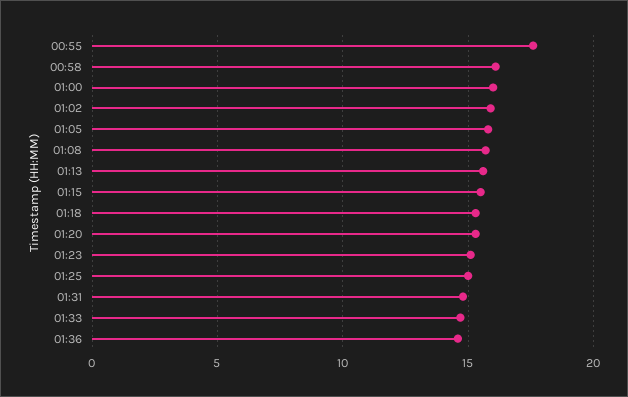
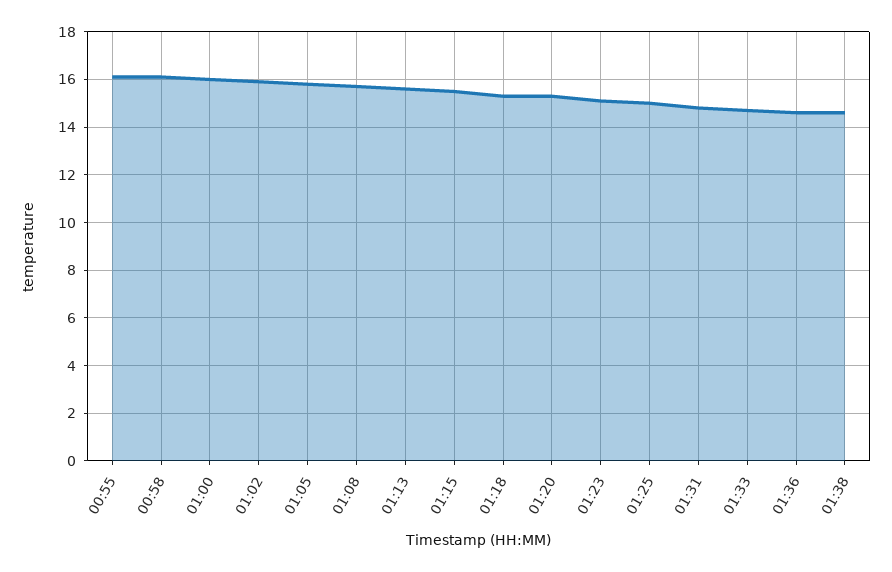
00:55: 17.5 -> 16
01:38: none -> 14.5

